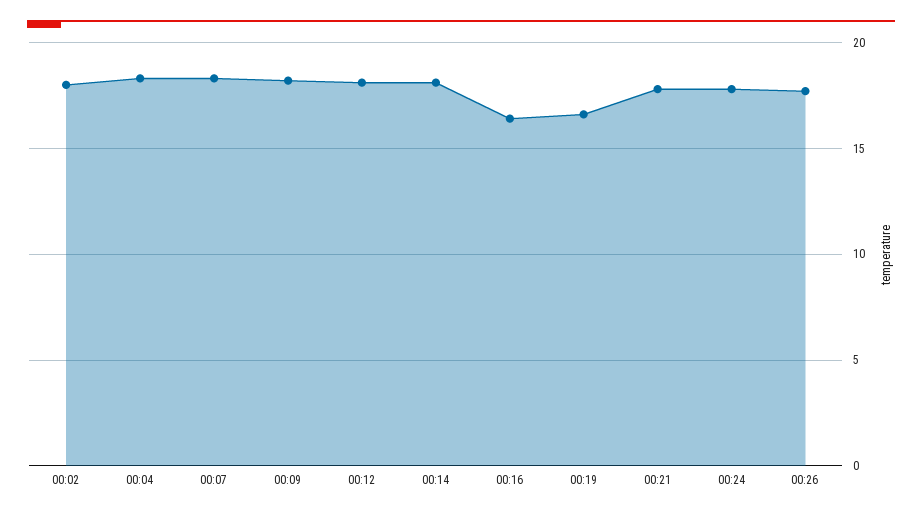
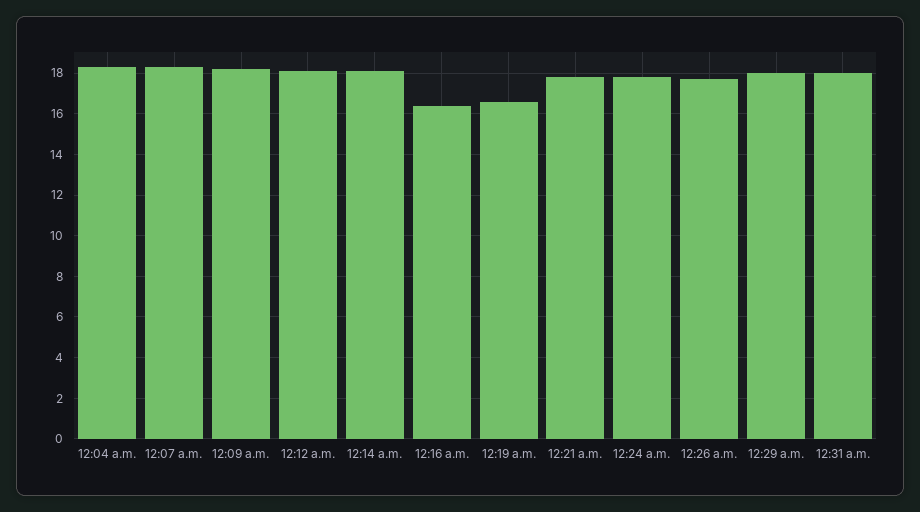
00:02: 18 -> none
12:29 a.m.: none -> 18
12:31 a.m.: none -> 18

